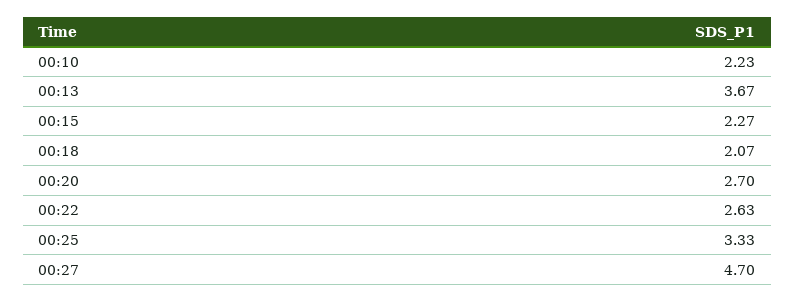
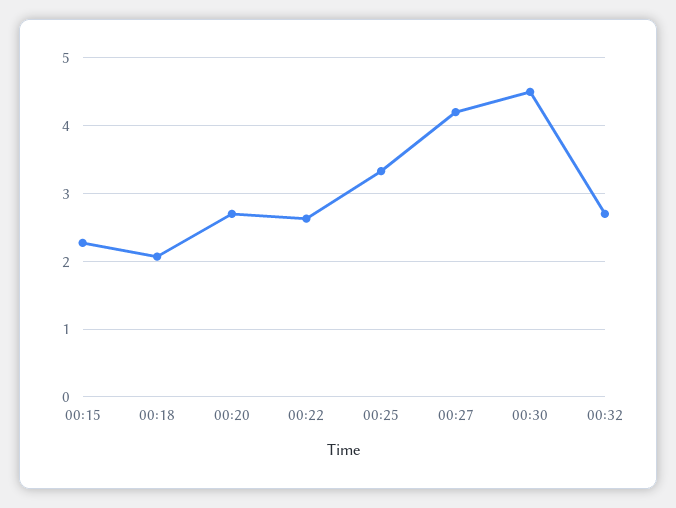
00:10: 2.23 -> none
00:13: 3.67 -> none
00:27: 4.7 -> 4.2
00:30: none -> 4.5
00:32: none -> 2.7

